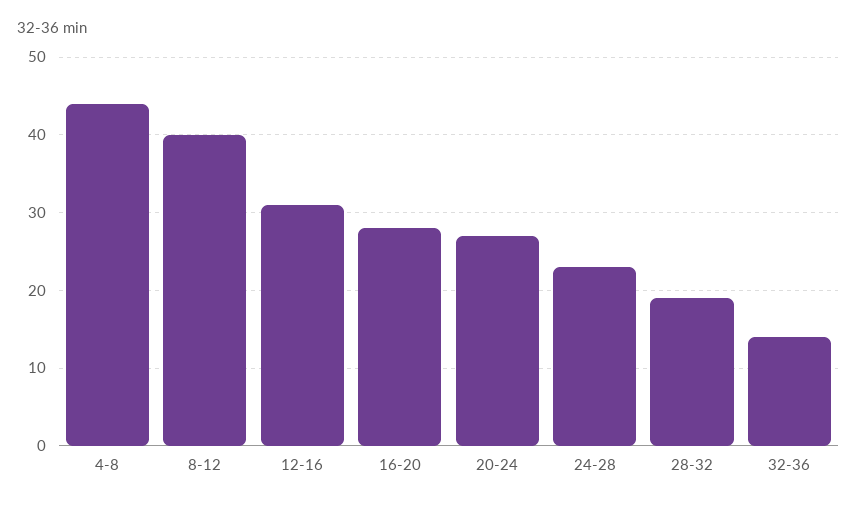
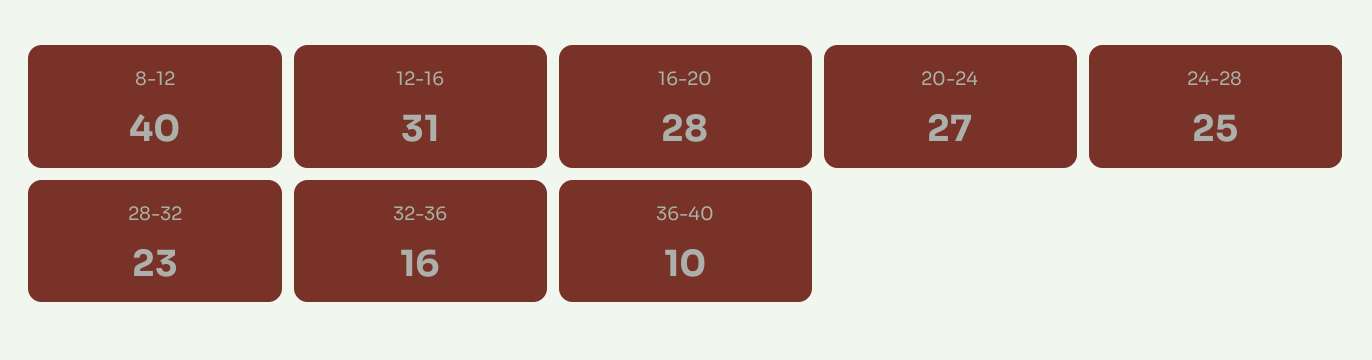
4-8: 44 -> none
24-28: 23 -> 25
28-32: 19 -> 23
32-36: 14 -> 16
36-40: none -> 10

